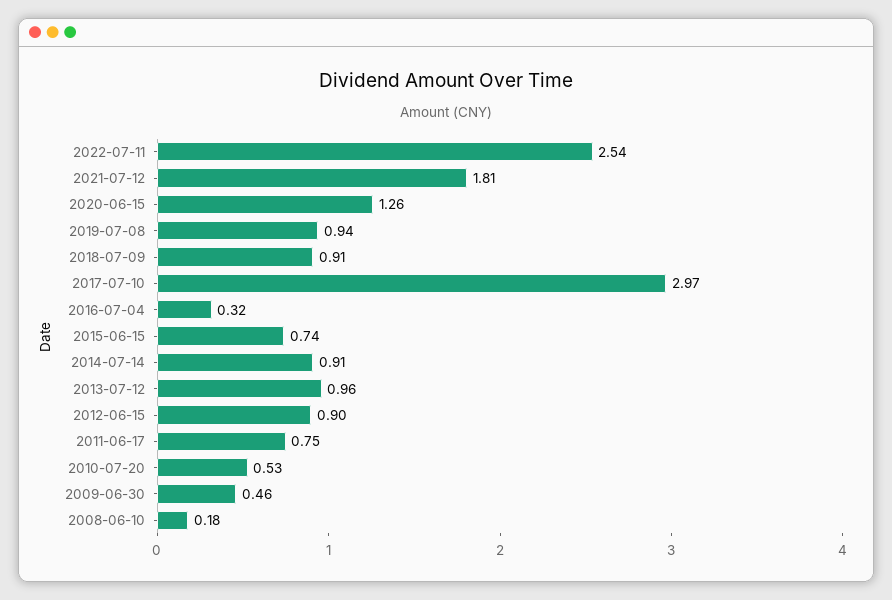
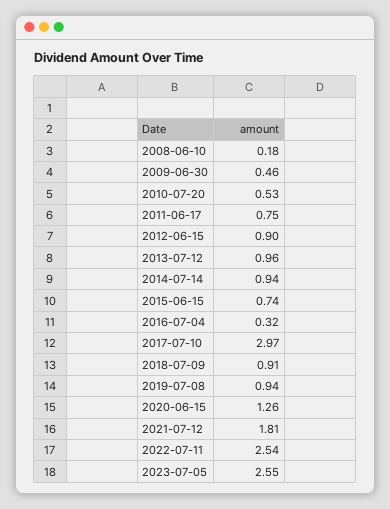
2014-07-14: 0.91 -> 0.94
2023-07-05: none -> 2.55

